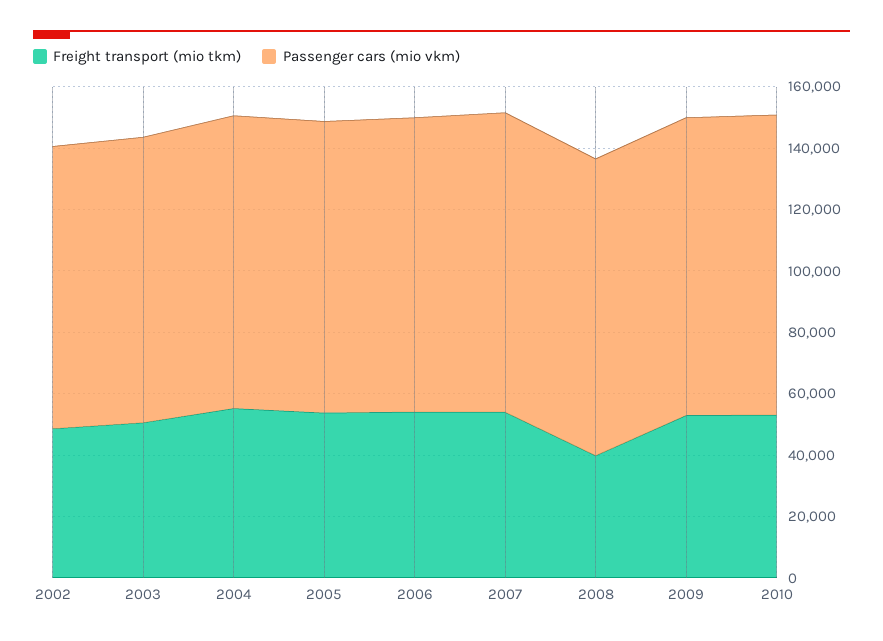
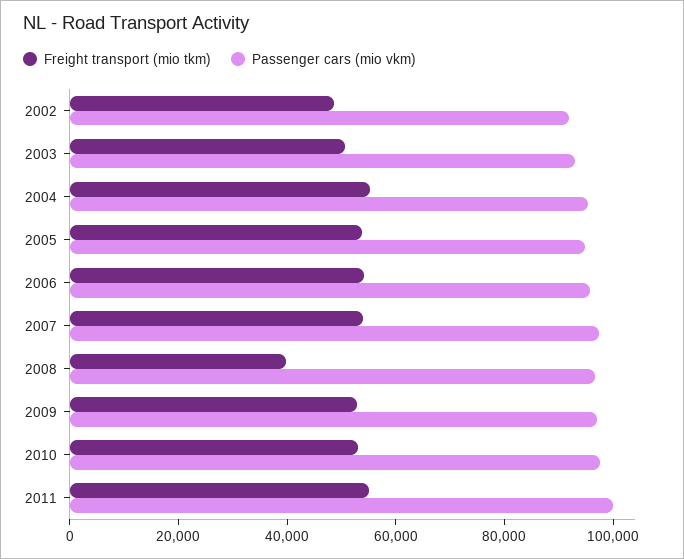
Freight transport (mio tkm), 2011: none -> 55000
Passenger cars (mio vkm), 2011: none -> 100000

